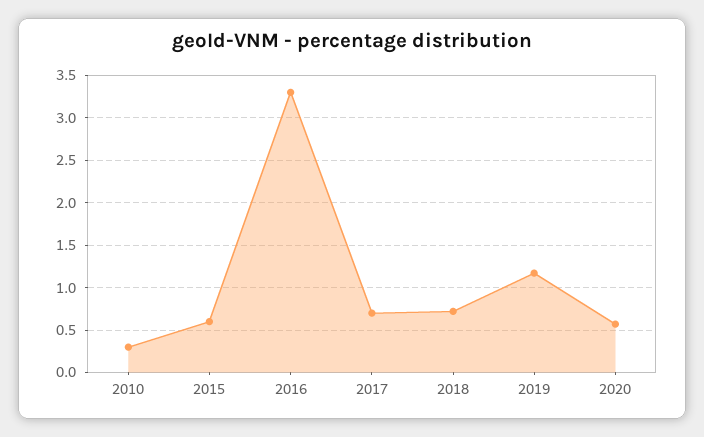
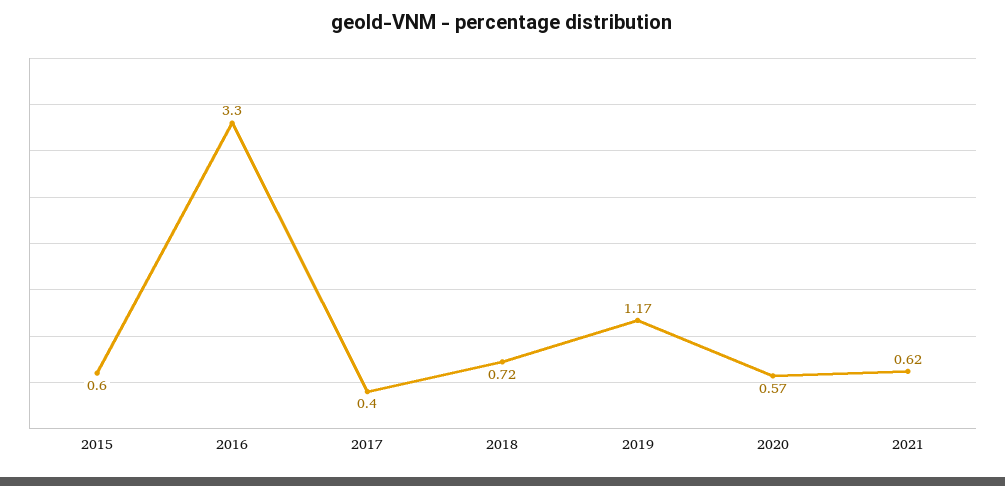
2010: 0.3 -> none
2017: 0.7 -> 0.4
2021: none -> 0.62

